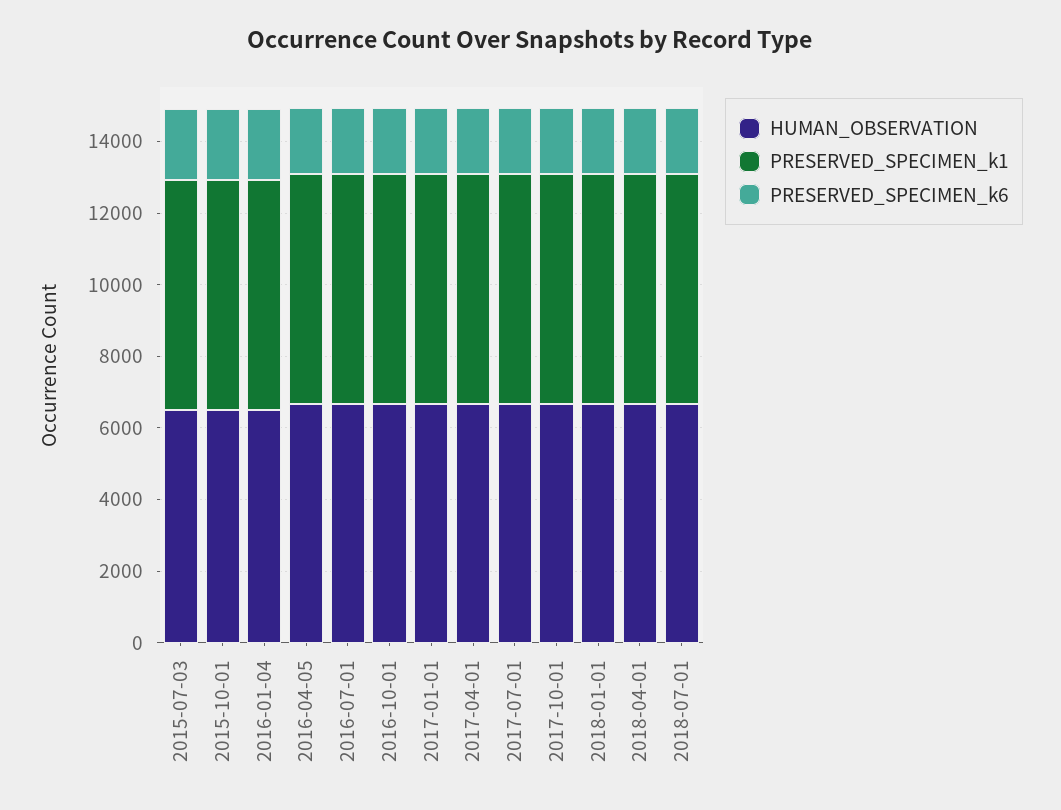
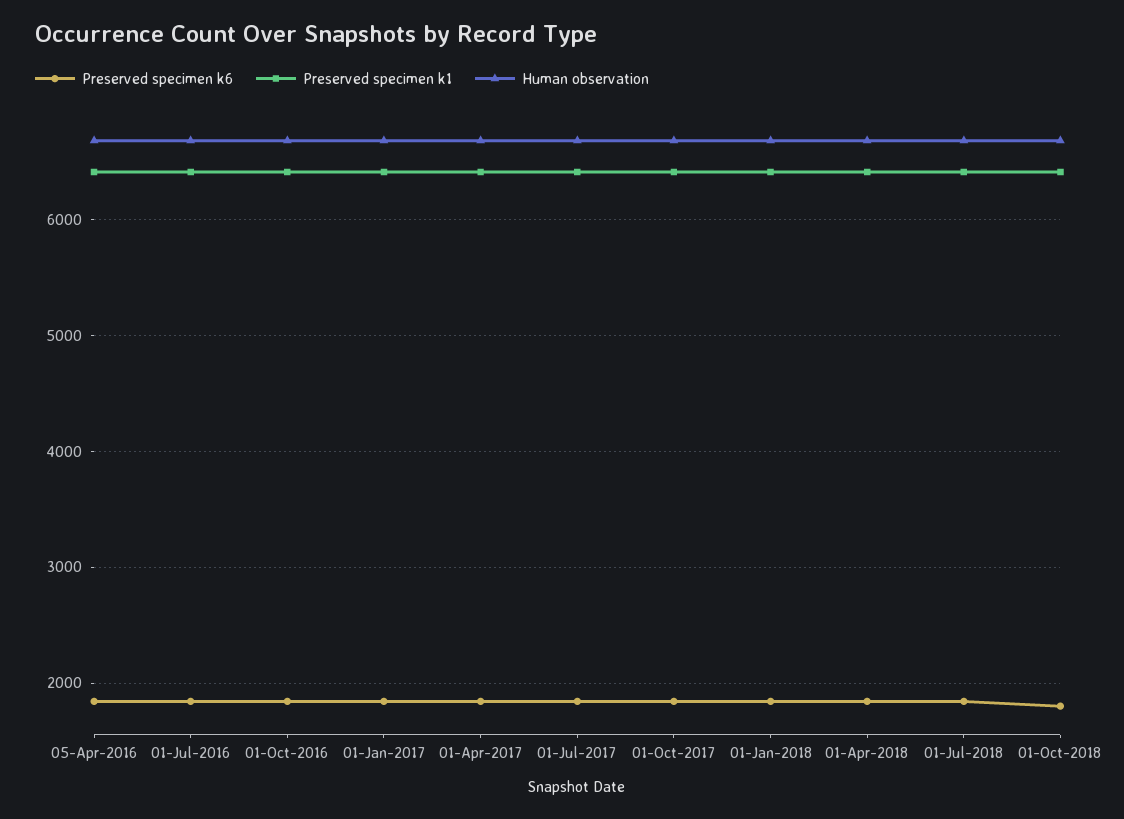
HUMAN_OBSERVATION, 2015-07-03: 6500 -> none
PRESERVED_SPECIMEN_k1, 2015-07-03: 6500 -> none
PRESERVED_SPECIMEN_k6, 2015-07-03: 2000 -> none
HUMAN_OBSERVATION, 2015-10-01: 6500 -> none
PRESERVED_SPECIMEN_k1, 2015-10-01: 6500 -> none
PRESERVED_SPECIMEN_k6, 2015-10-01: 2000 -> none
HUMAN_OBSERVATION, 2016-01-04: 6500 -> none
PRESERVED_SPECIMEN_k1, 2016-01-04: 6500 -> none
PRESERVED_SPECIMEN_k6, 2016-01-04: 2000 -> none
PRESERVED_SPECIMEN_k6, 01-Oct-2018: none -> 1800
PRESERVED_SPECIMEN_k1, 01-Oct-2018: none -> 6400
HUMAN_OBSERVATION, 01-Oct-2018: none -> 6700

